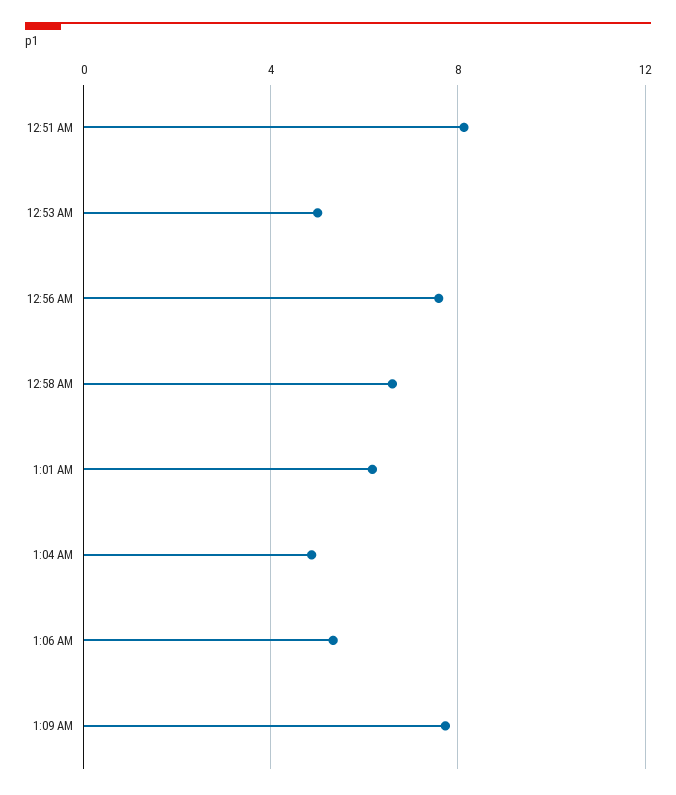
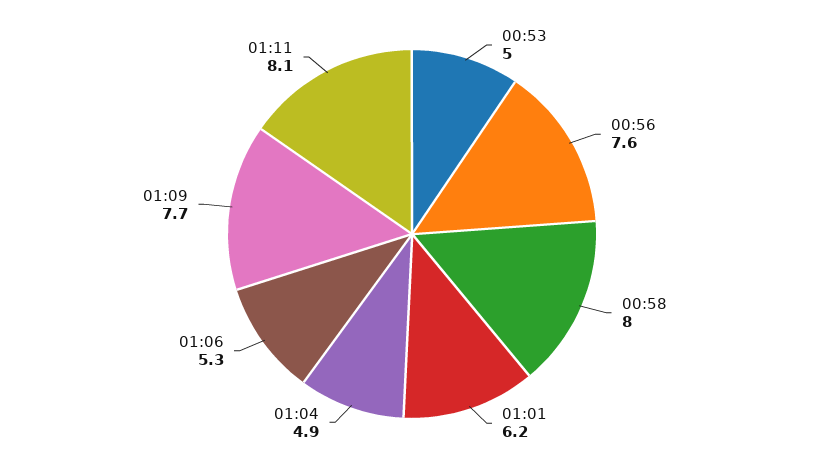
12:51 AM: 8 -> none
12:58 AM: 6.5 -> 8
01:11: none -> 8.1

